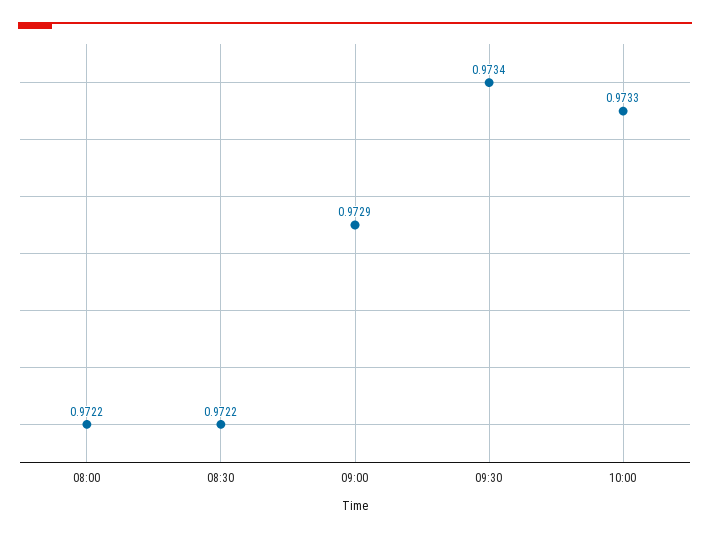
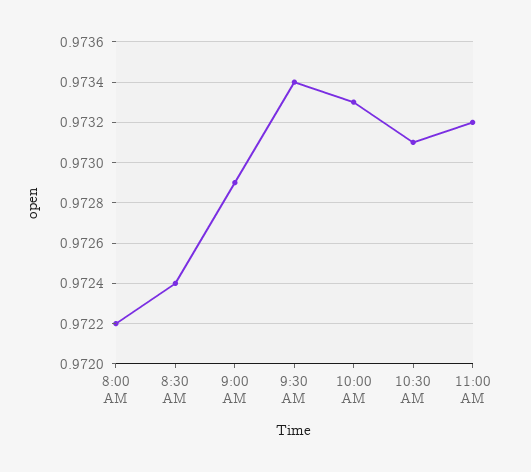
08:30: 0.9722 -> 0.9724
10:30 AM: none -> 0.9731
11:00 AM: none -> 0.9732

